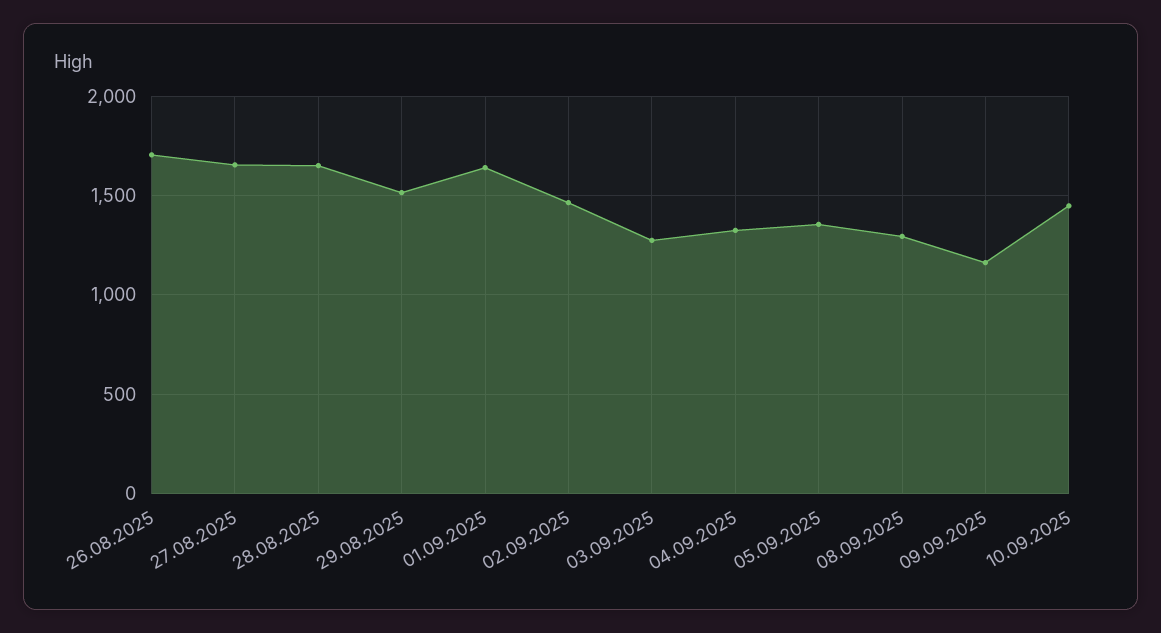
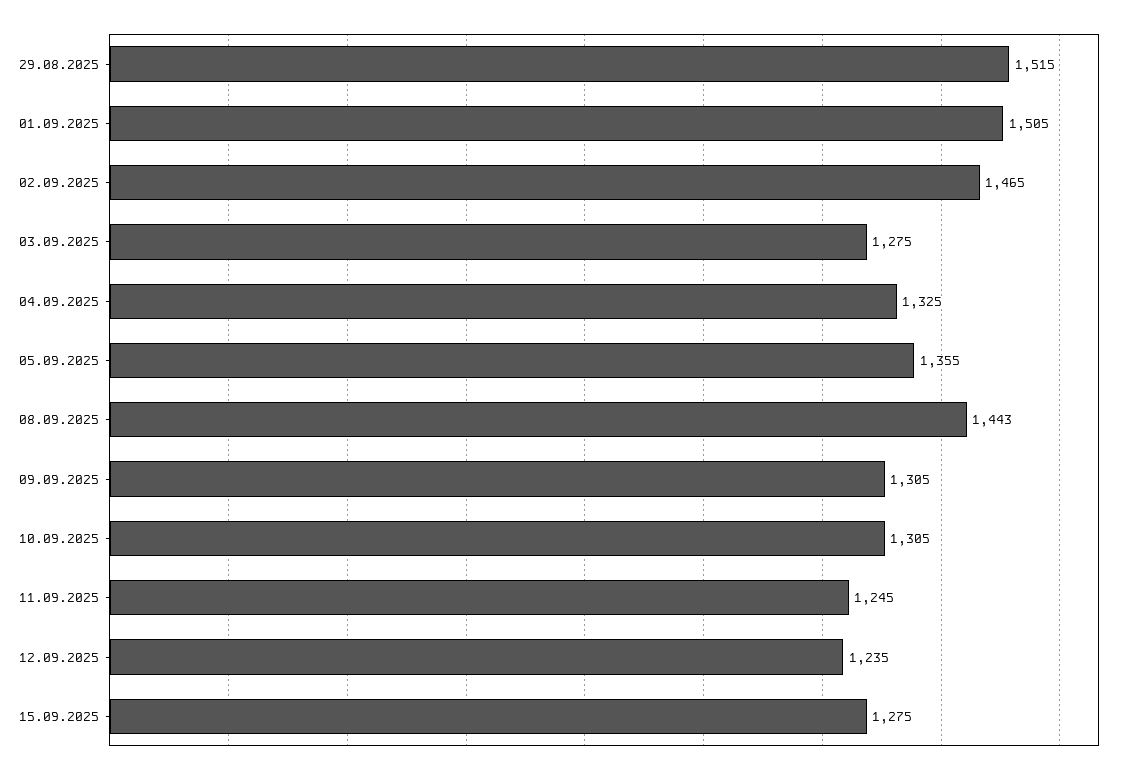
26.08.2025: 1700 -> none
27.08.2025: 1650 -> none
28.08.2025: 1650 -> none
01.09.2025: 1650 -> 1505
08.09.2025: 1300 -> 1443
09.09.2025: 1150 -> 1305
10.09.2025: 1450 -> 1305
11.09.2025: none -> 1245
12.09.2025: none -> 1235
15.09.2025: none -> 1275

